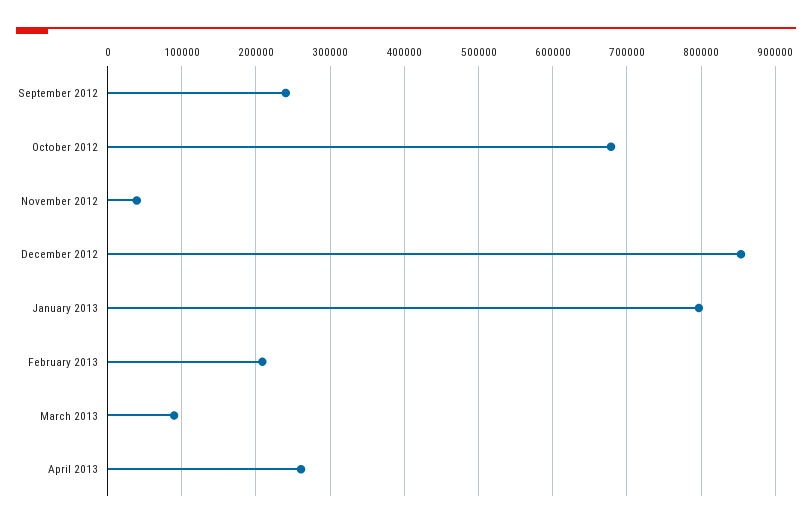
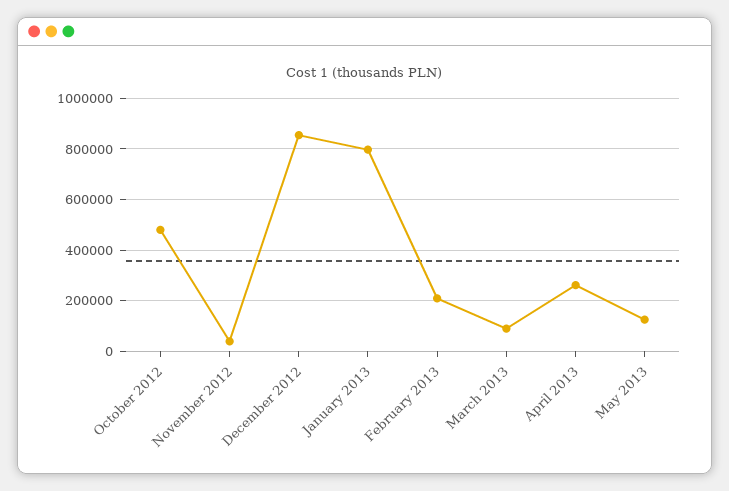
September 2012: 240000 -> none
October 2012: 680000 -> 475000
May 2013: none -> 125000

